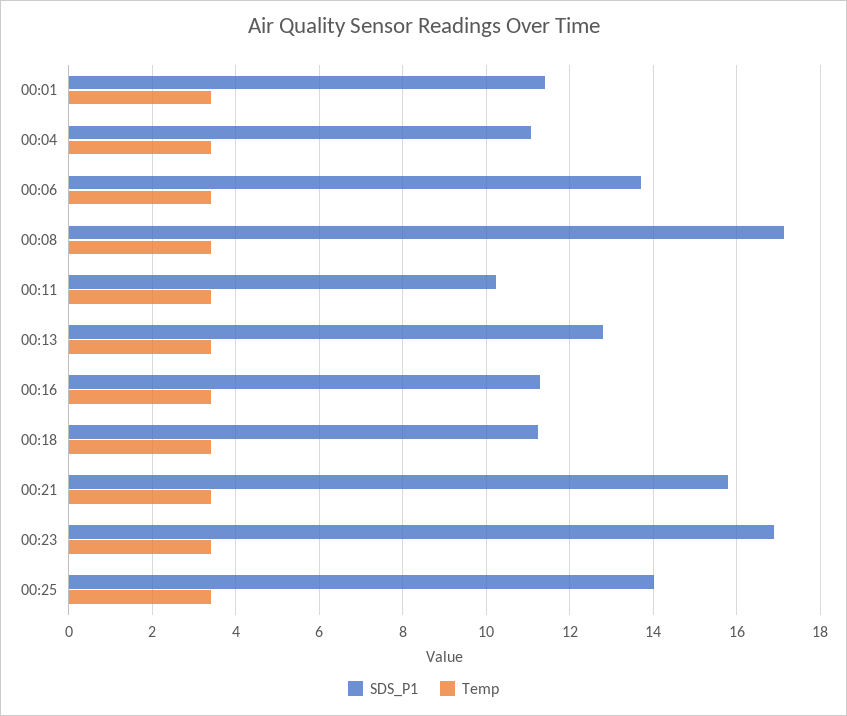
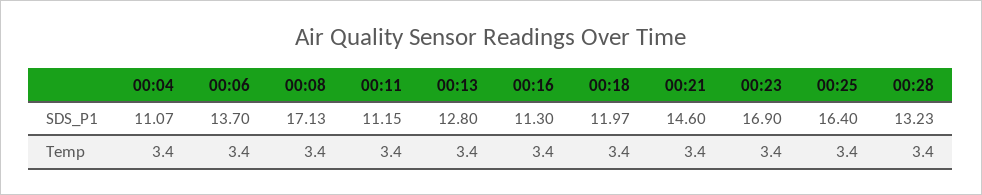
SDS_P1, 00:01: 11.4 -> none
Temp, 00:01: 3.4 -> none
SDS_P1, 00:11: 10.2 -> 11.15
SDS_P1, 00:18: 11.2 -> 11.97
SDS_P1, 00:21: 15.8 -> 14.6
SDS_P1, 00:25: 14 -> 16.4
SDS_P1, 00:28: none -> 13.23
Temp, 00:28: none -> 3.4

